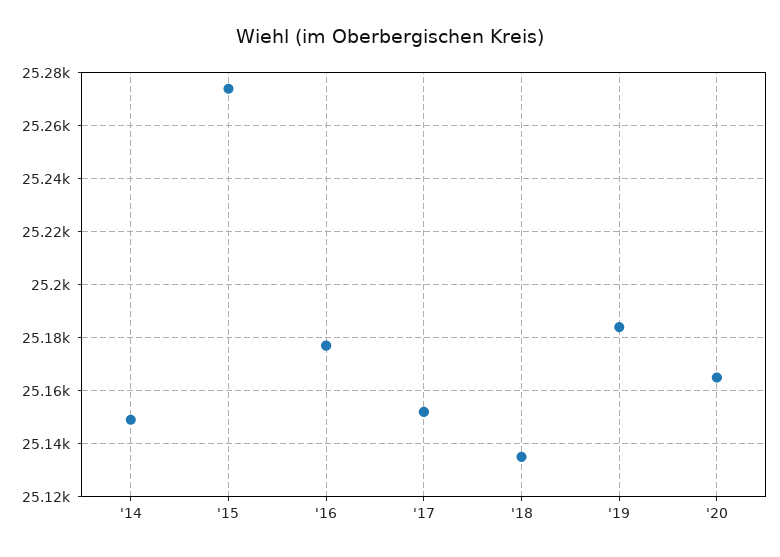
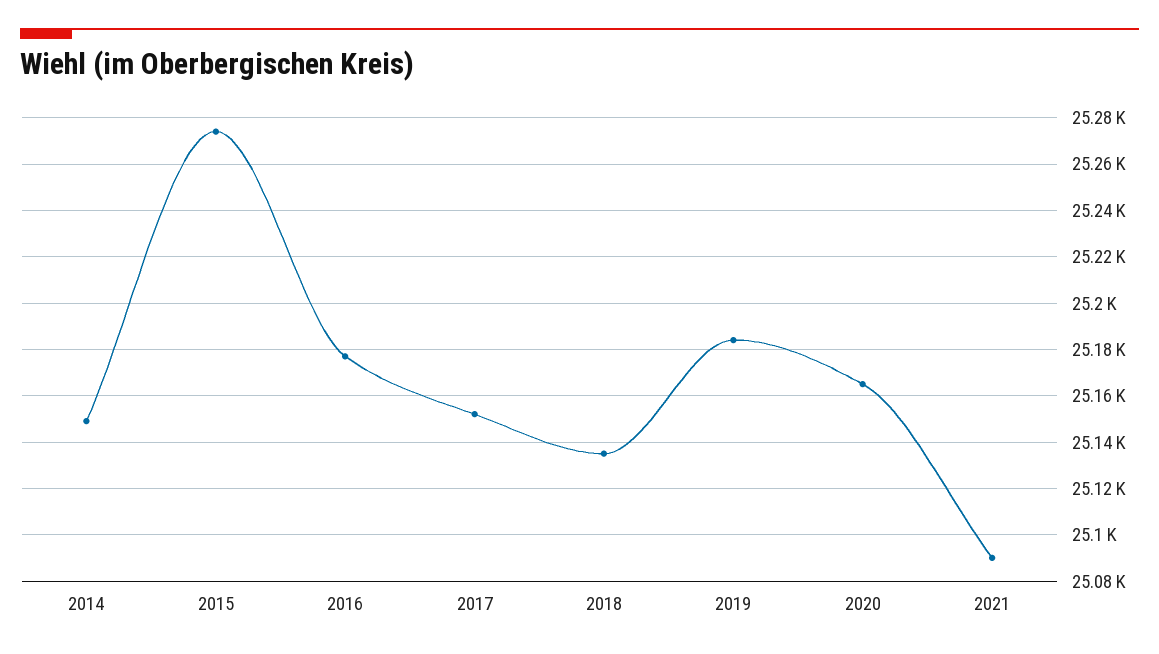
2021: none -> 25090

